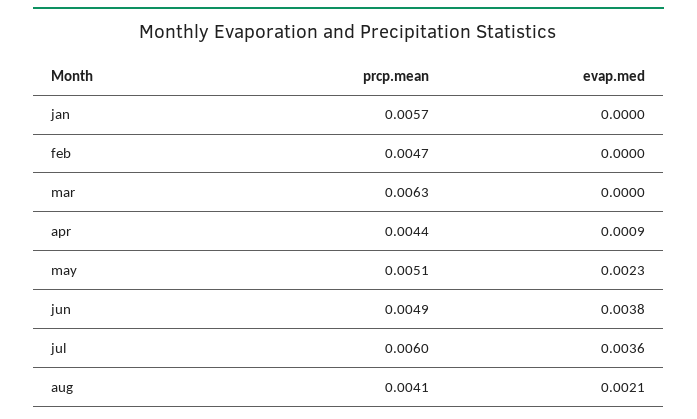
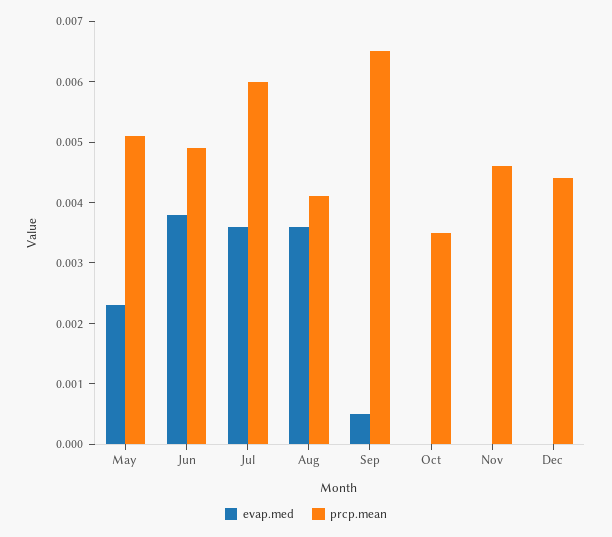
prcp.mean, jan: 0.0057 -> none
evap.med, jan: 0 -> none
prcp.mean, feb: 0.0047 -> none
evap.med, feb: 0 -> none
prcp.mean, mar: 0.0063 -> none
evap.med, mar: 0 -> none
prcp.mean, apr: 0.0044 -> none
evap.med, apr: 0.0009 -> none
evap.med, aug: 0.0021 -> 0.0035
evap.med, Sep: none -> 0.0005
prcp.mean, Sep: none -> 0.0065
evap.med, Oct: none -> 0
prcp.mean, Oct: none -> 0.0035
evap.med, Nov: none -> 0
prcp.mean, Nov: none -> 0.0045
evap.med, Dec: none -> 0
prcp.mean, Dec: none -> 0.0045

